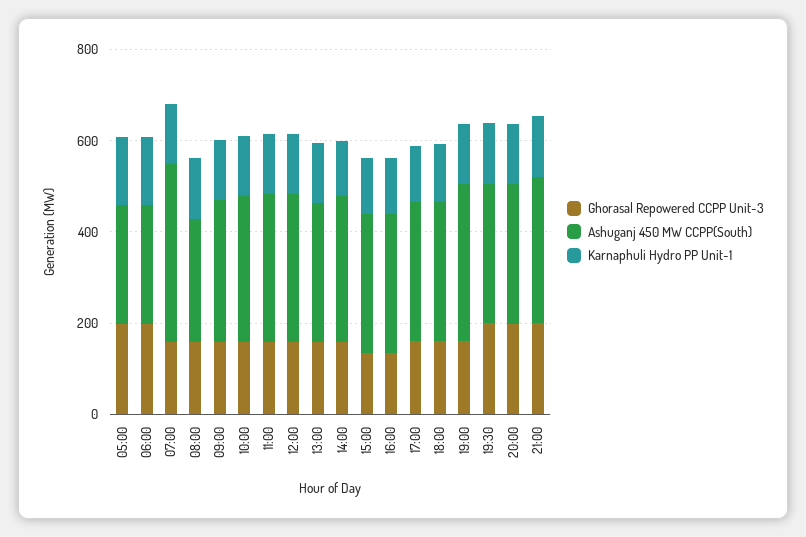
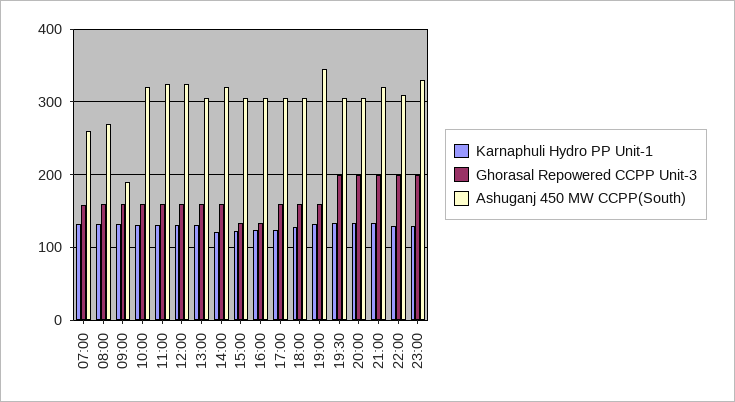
Ghorasal Repowered CCPP Unit-3, 05:00: 200 -> none
Ashuganj 450 MW CCPP(South), 05:00: 250 -> none
Karnaphuli Hydro PP Unit-1, 05:00: 150 -> none
Ghorasal Repowered CCPP Unit-3, 06:00: 200 -> none
Ashuganj 450 MW CCPP(South), 06:00: 250 -> none
Karnaphuli Hydro PP Unit-1, 06:00: 150 -> none
Ashuganj 450 MW CCPP(South), 07:00: 400 -> 260
Ashuganj 450 MW CCPP(South), 09:00: 300 -> 190
Karnaphuli Hydro PP Unit-1, 22:00: none -> 130
Ghorasal Repowered CCPP Unit-3, 22:00: none -> 200
Ashuganj 450 MW CCPP(South), 22:00: none -> 310
Karnaphuli Hydro PP Unit-1, 23:00: none -> 130
Ghorasal Repowered CCPP Unit-3, 23:00: none -> 200
Ashuganj 450 MW CCPP(South), 23:00: none -> 330

